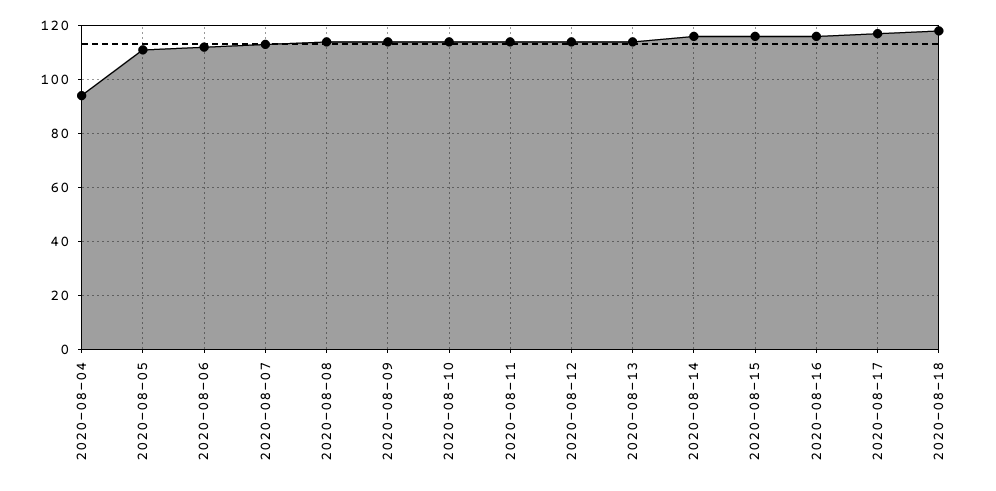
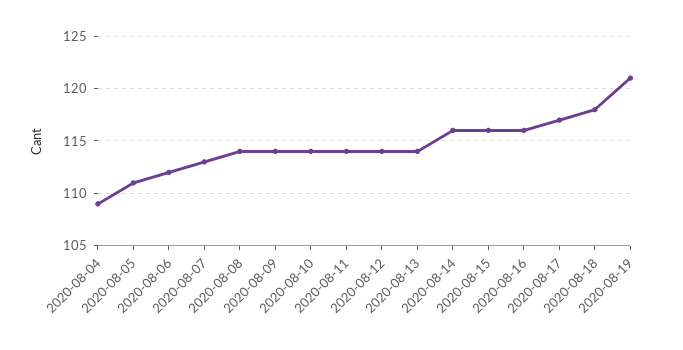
2020-08-04: 95 -> 109
2020-08-19: none -> 121

